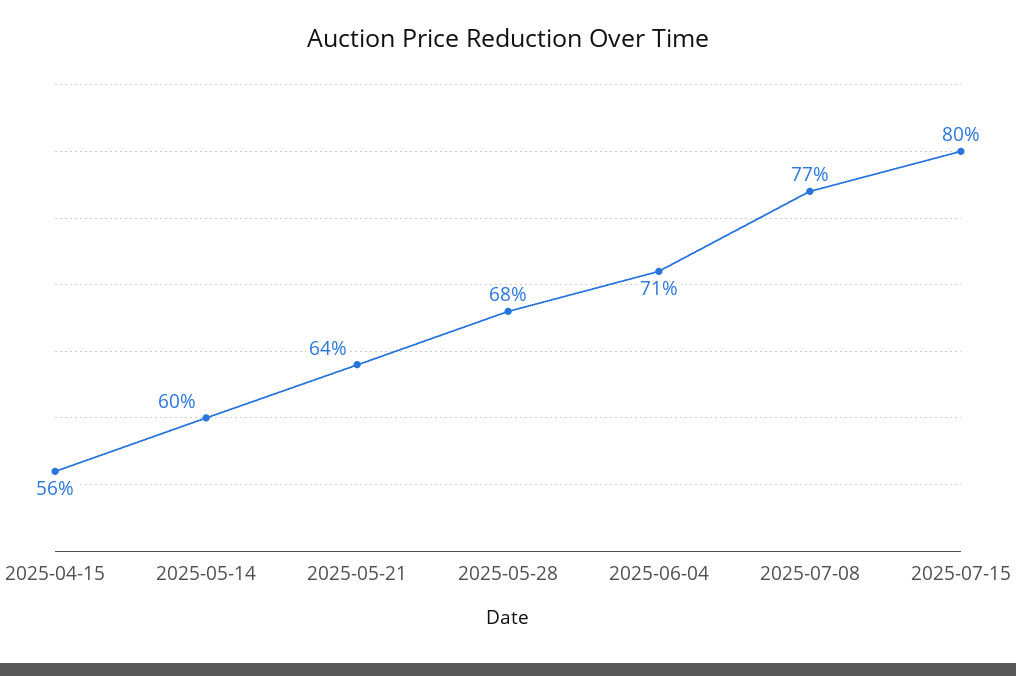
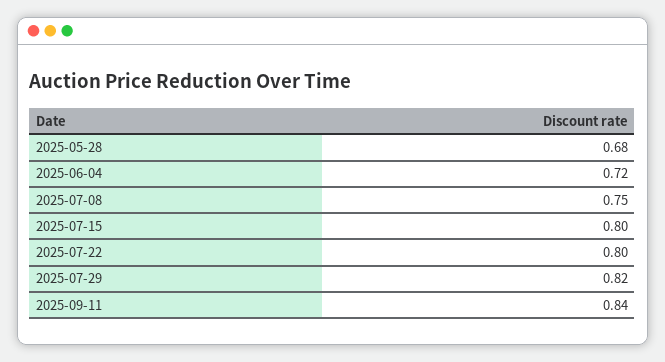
2025-04-15: 0.56 -> none
2025-05-14: 0.6 -> none
2025-05-21: 0.64 -> none
2025-06-04: 0.71 -> 0.72
2025-07-08: 0.77 -> 0.75
2025-07-22: none -> 0.8
2025-07-29: none -> 0.82
2025-09-11: none -> 0.84

